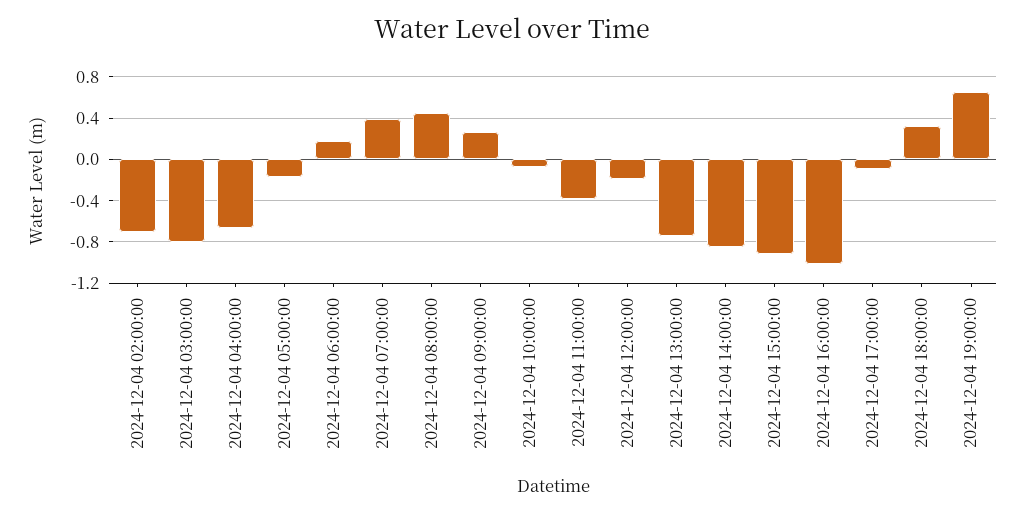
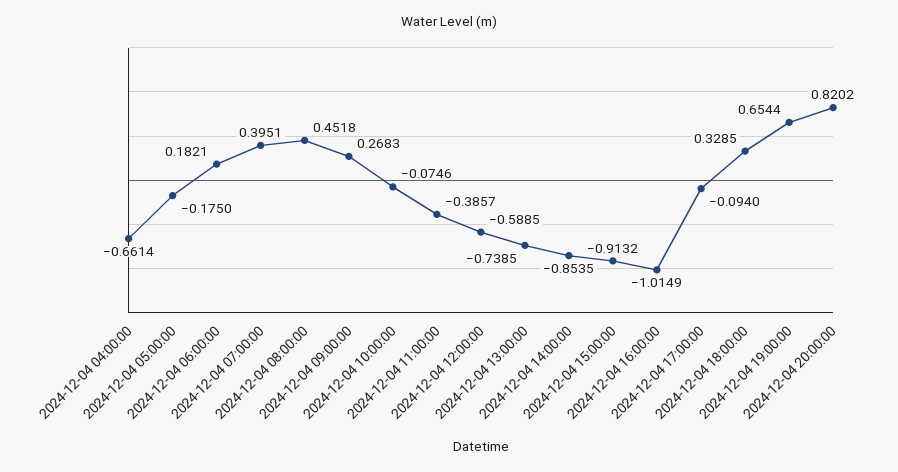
2024-12-04 02:00:00: -0.7 -> none
2024-12-04 03:00:00: -0.8 -> none
2024-12-04 12:00:00: -0.2 -> -0.5885
2024-12-04 20:00:00: none -> 0.8202

